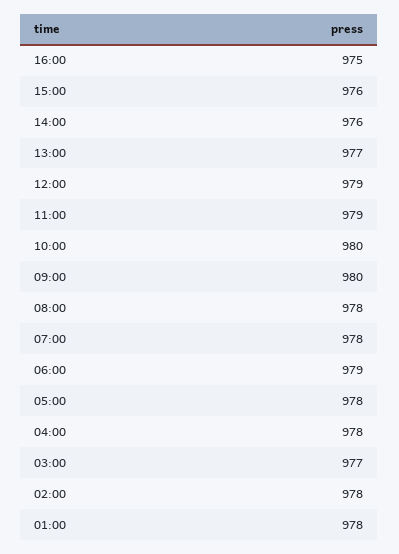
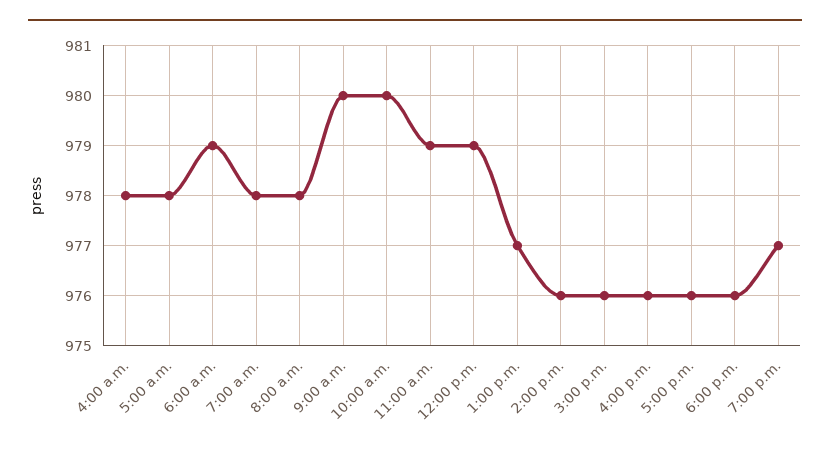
16:00: 975 -> 976
03:00: 977 -> none
02:00: 978 -> none
01:00: 978 -> none
5:00 p.m.: none -> 976
6:00 p.m.: none -> 976
7:00 p.m.: none -> 977

